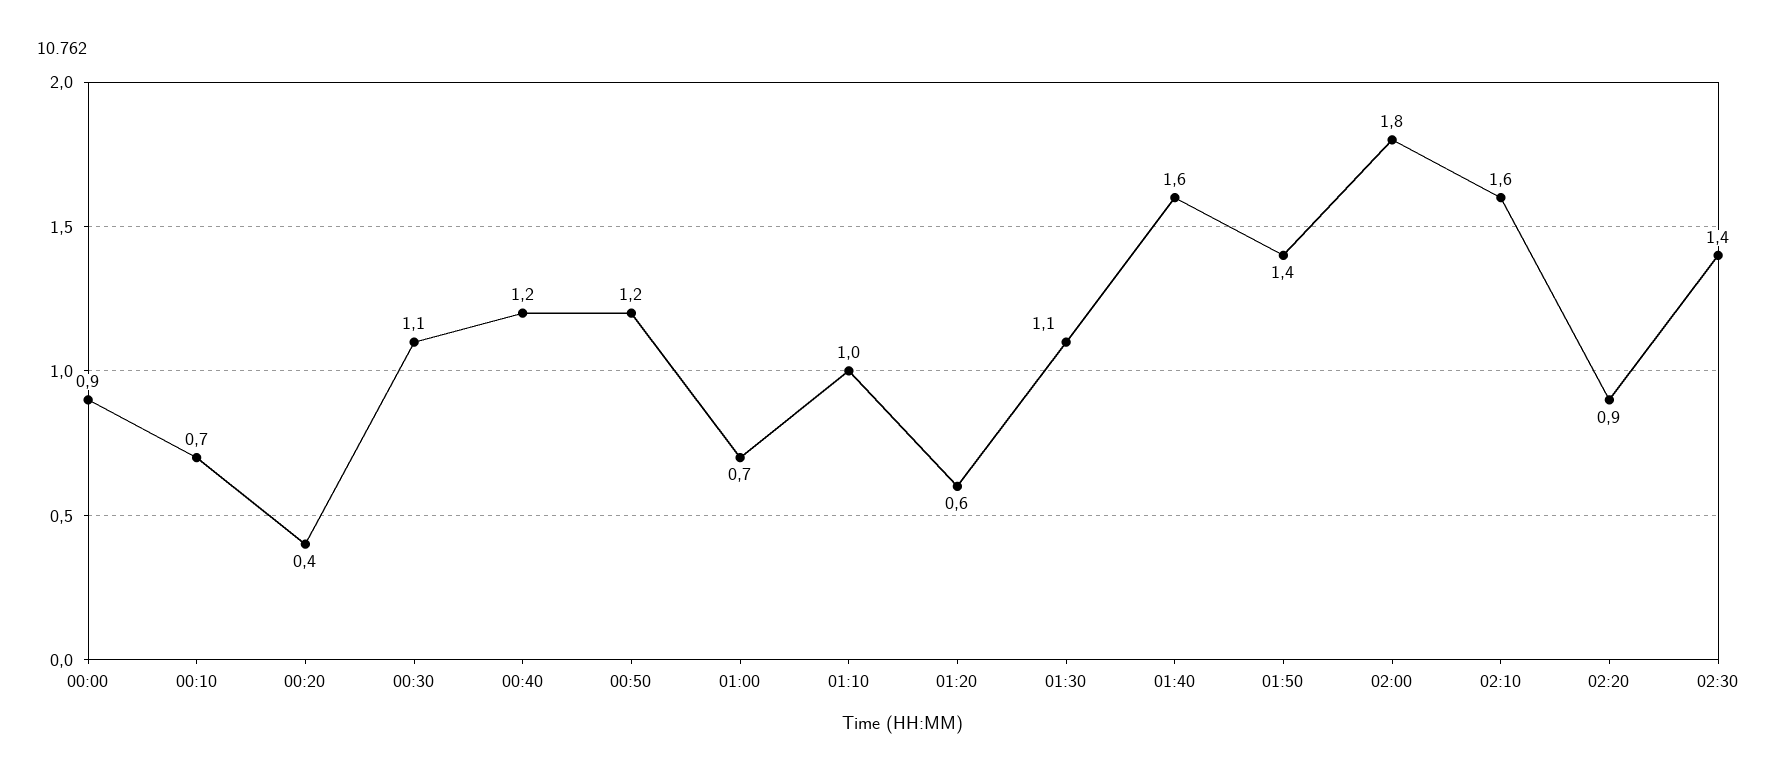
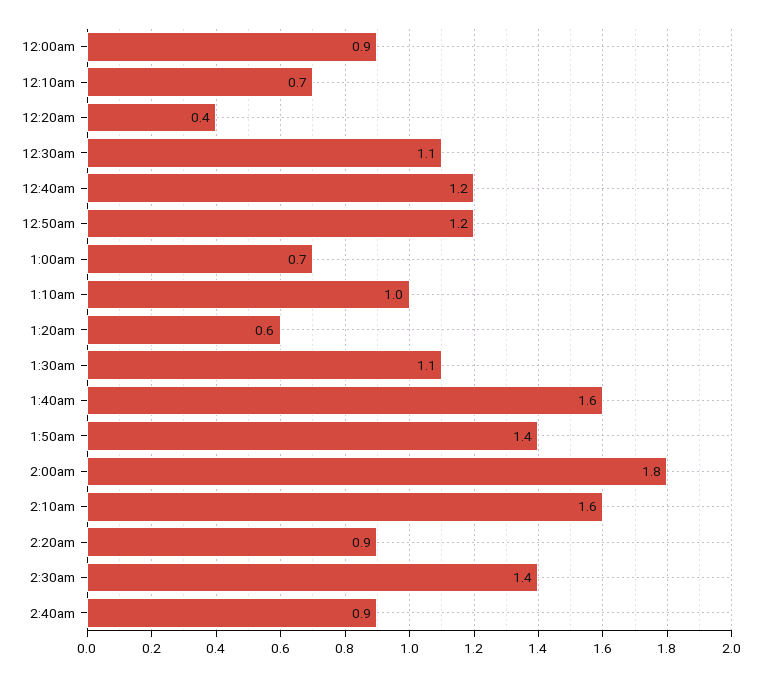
2:40am: none -> 0.9

